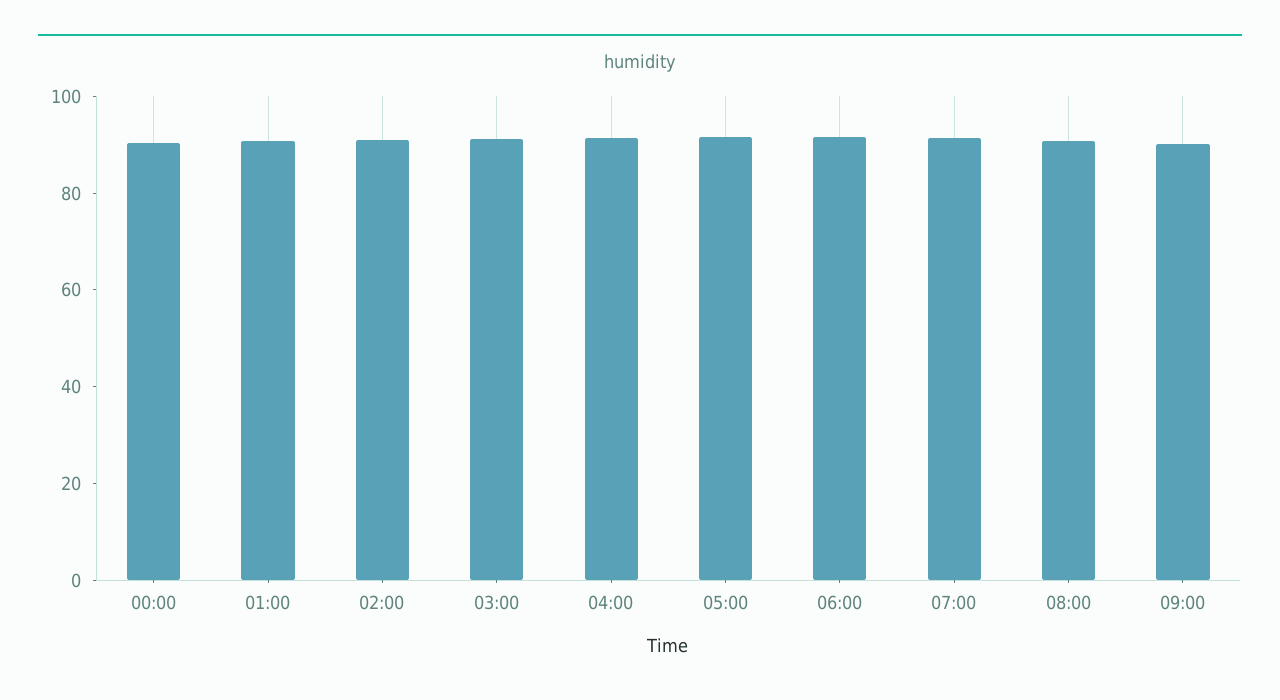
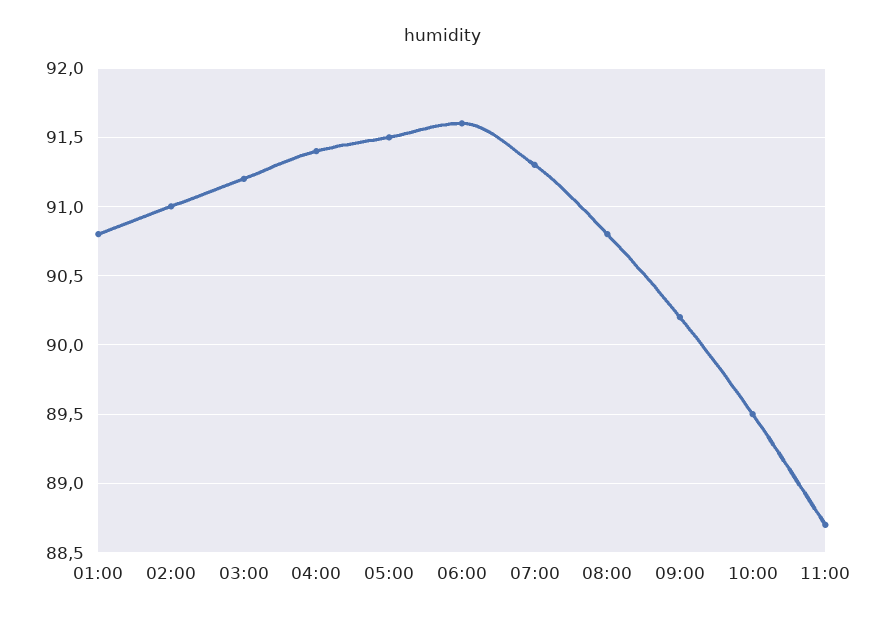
00:00: 90 -> none
10:00: none -> 89.5
11:00: none -> 88.7

